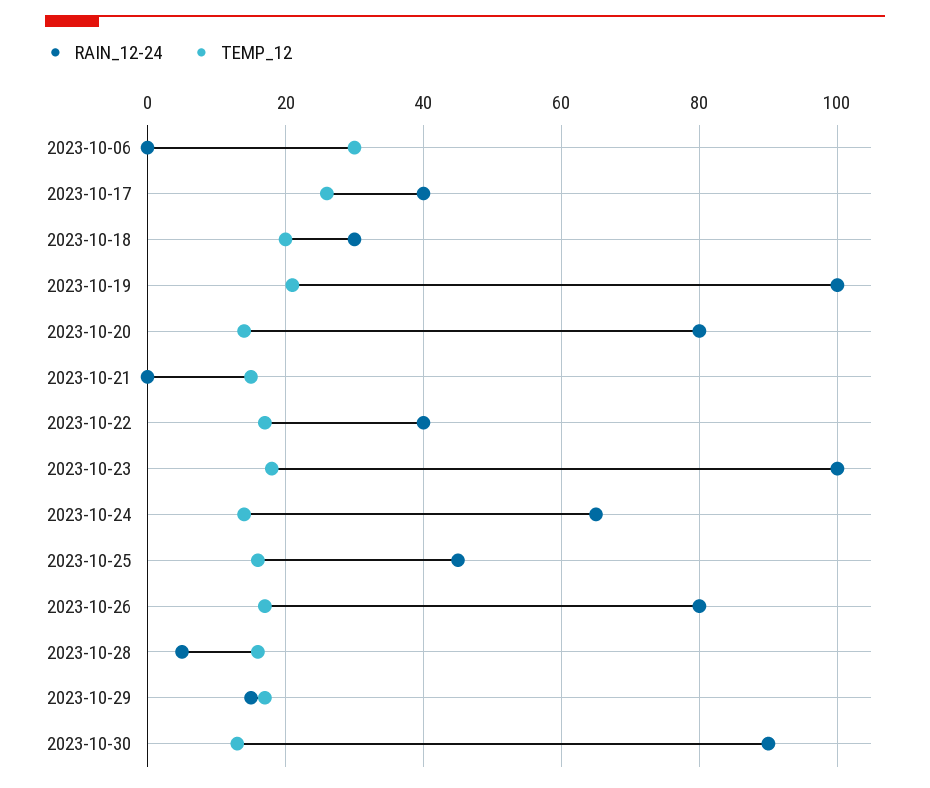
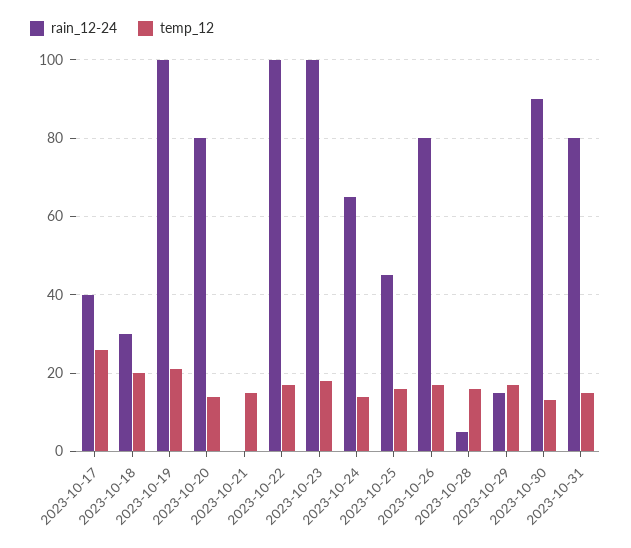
RAIN_12-24, 2023-10-06: 0 -> none
TEMP_12, 2023-10-06: 30 -> none
RAIN_12-24, 2023-10-22: 40 -> 100
RAIN_12-24, 2023-10-31: none -> 80
TEMP_12, 2023-10-31: none -> 15

